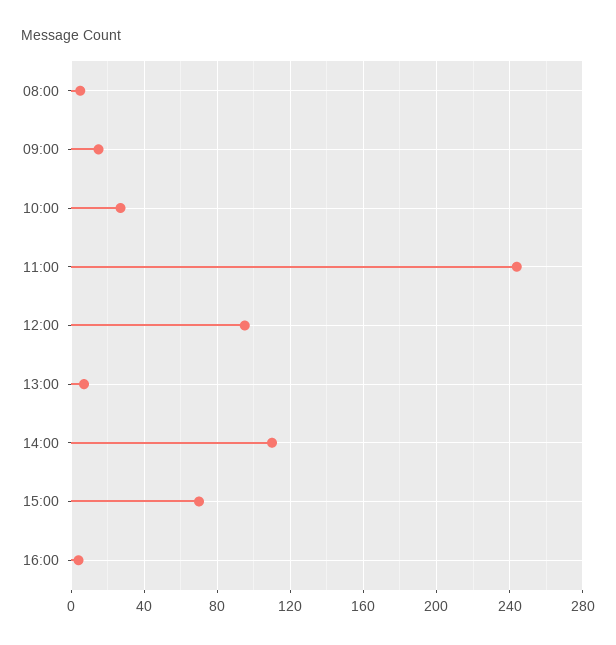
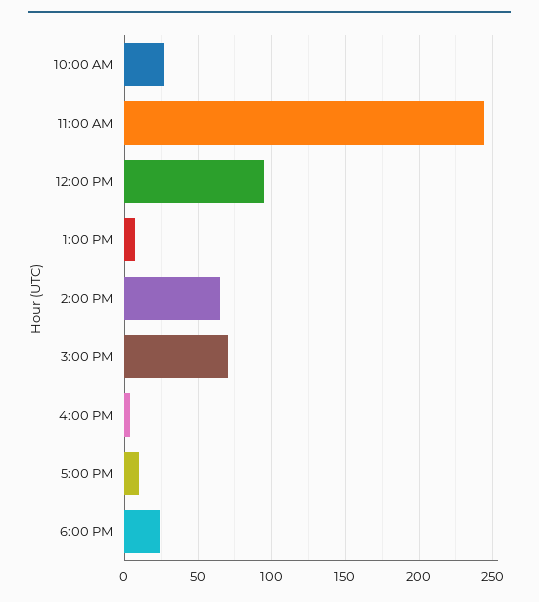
08:00: 5 -> none
09:00: 15 -> none
14:00: 110 -> 65
5:00 PM: none -> 10
6:00 PM: none -> 25

